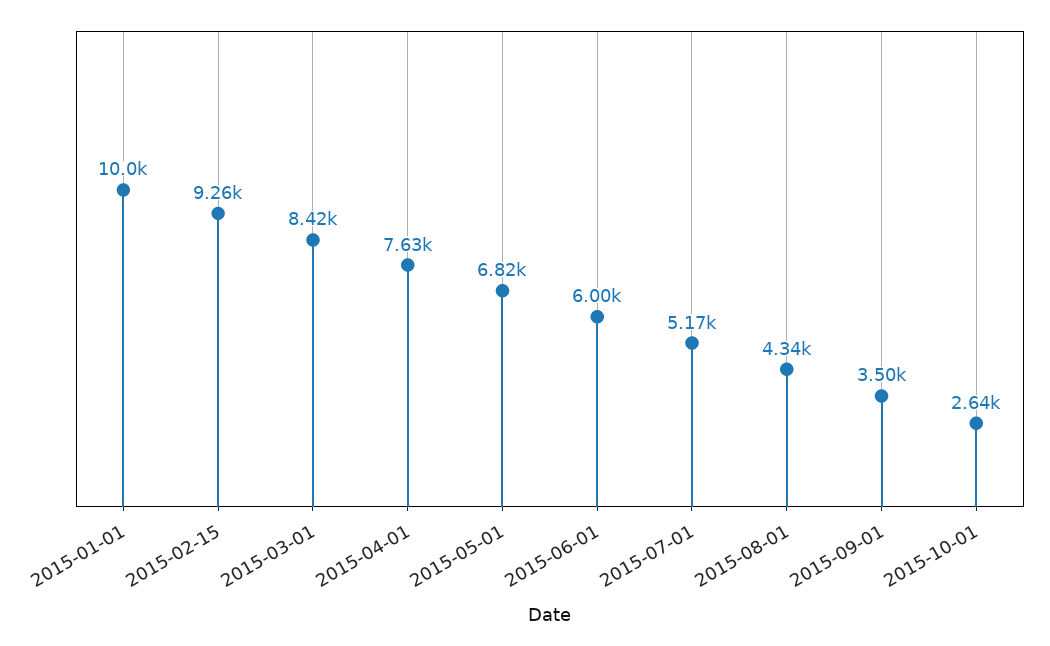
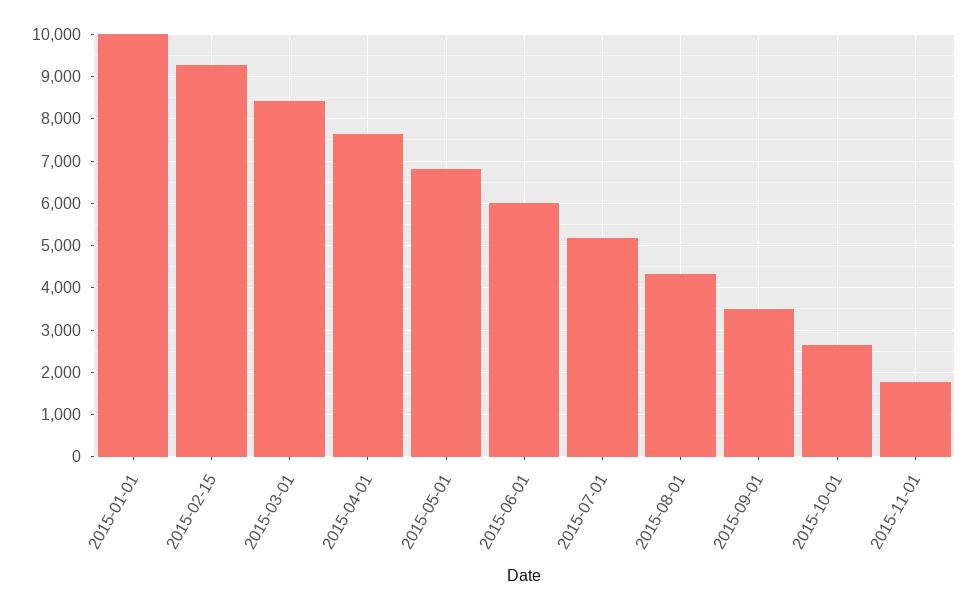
2015-11-01: none -> 1800

